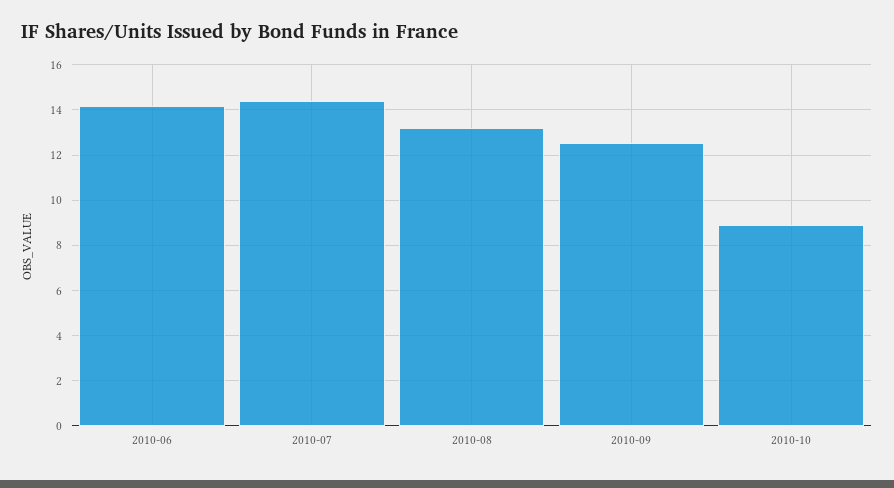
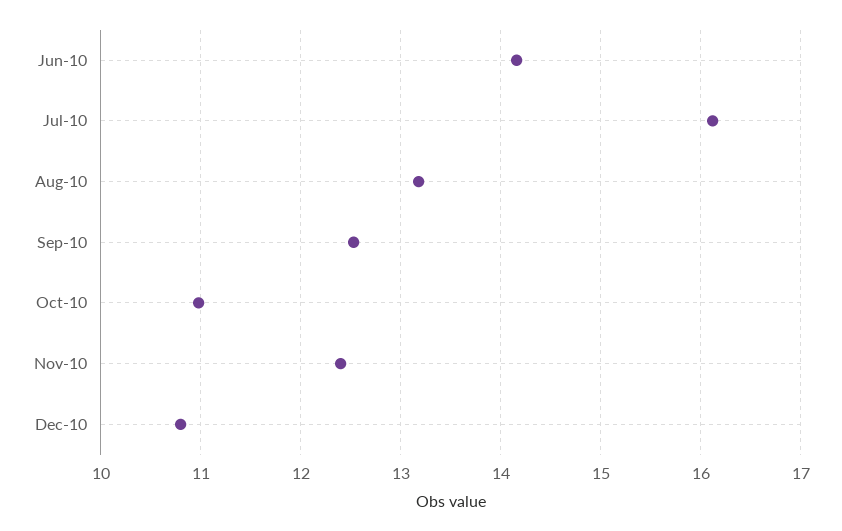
2010-07: 14.5 -> 16.1
2010-10: 9 -> 11
Nov-10: none -> 12.4
Dec-10: none -> 10.8

